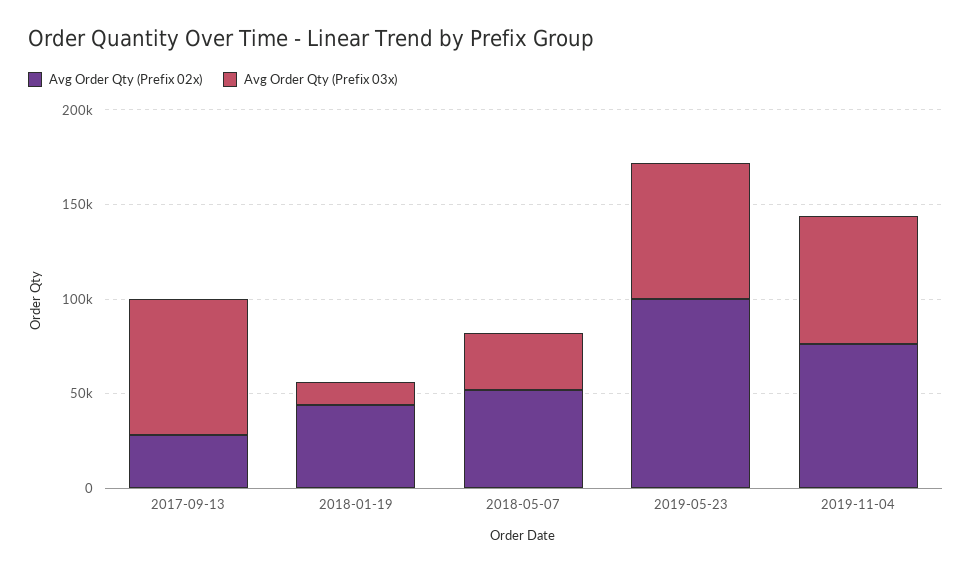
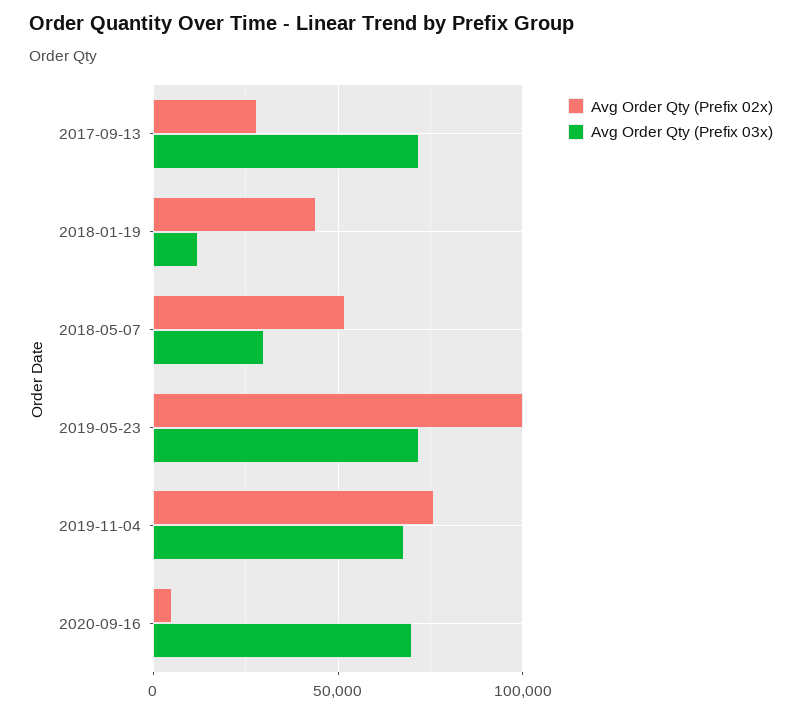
Avg Order Qty (Prefix 02x), 2020-09-16: none -> 5000
Avg Order Qty (Prefix 03x), 2020-09-16: none -> 70000

